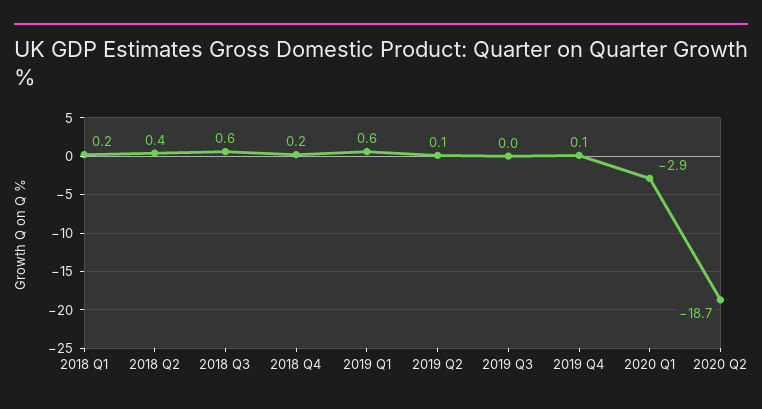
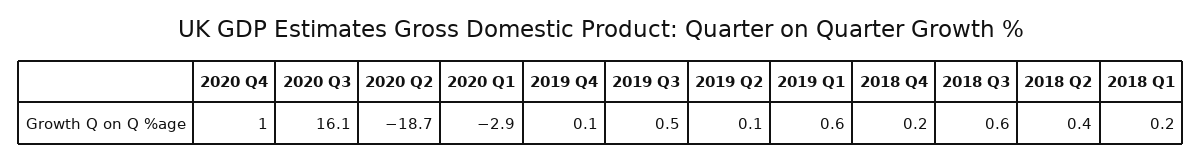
2019 Q3: 0 -> 0.5
2020 Q4: none -> 1
2020 Q3: none -> 16.1

